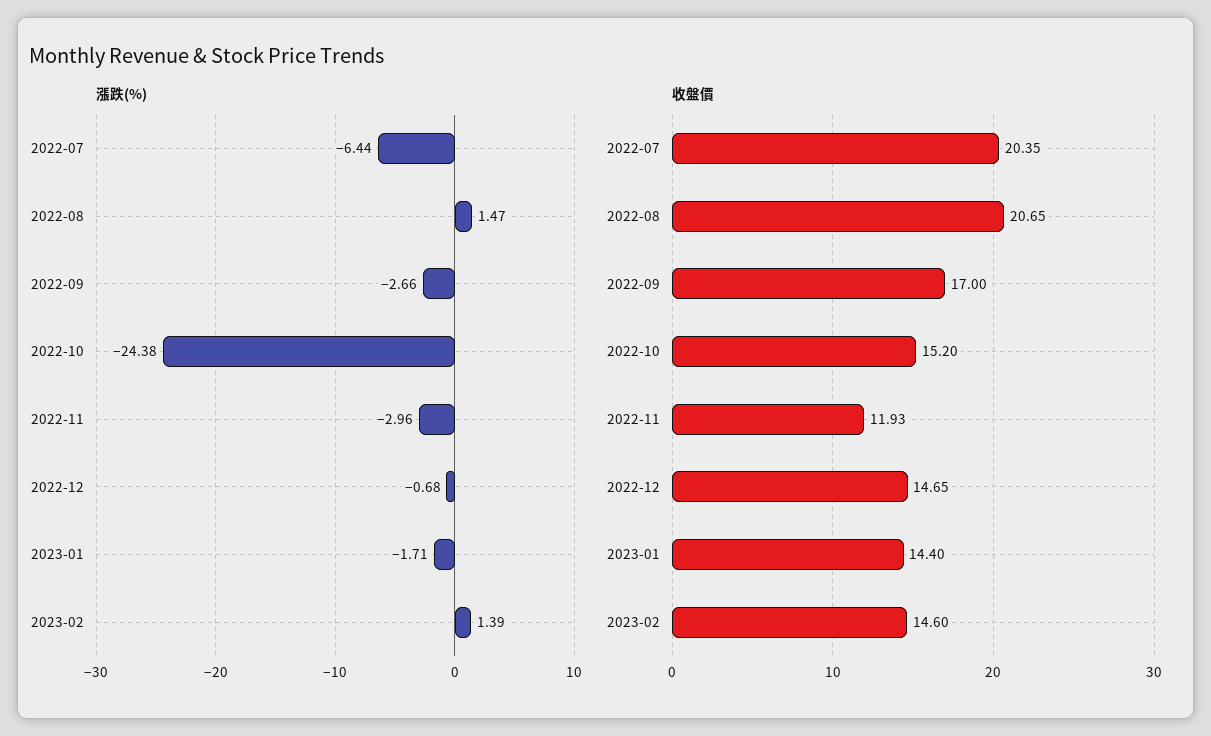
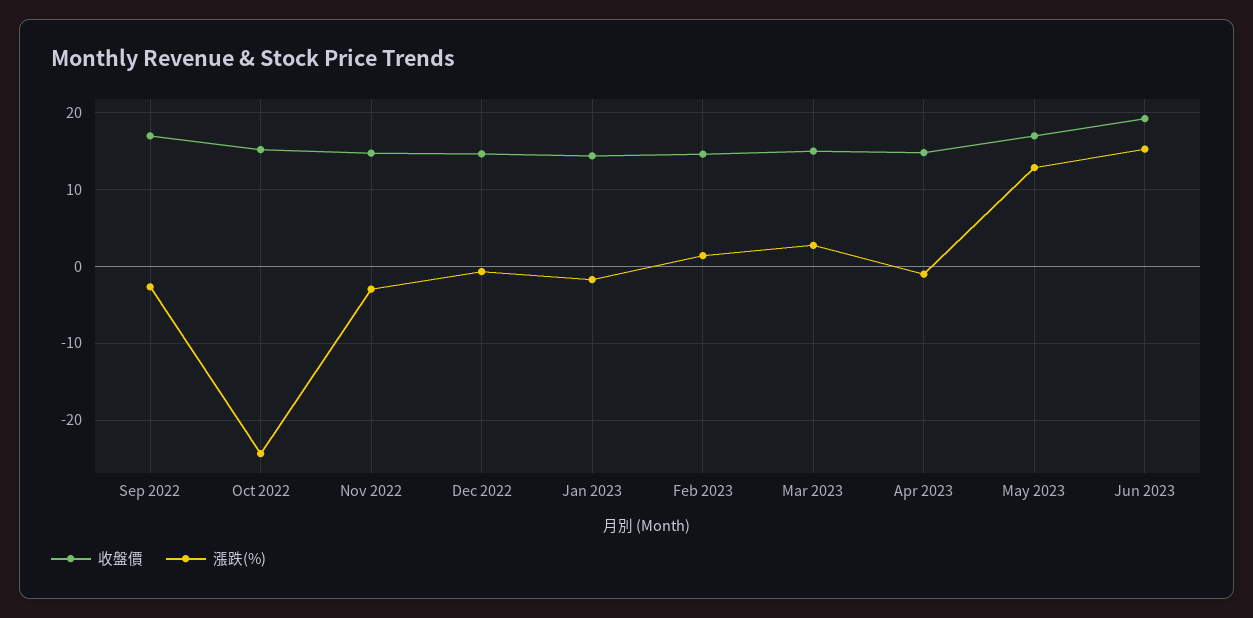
漲跌(%), 2022-07: -6.44 -> none
漲跌(%), 2022-08: 1.47 -> none
收盤價, 2022-07: 20.35 -> none
收盤價, 2022-08: 20.65 -> none
收盤價, 2022-11: 11.93 -> 15
收盤價, Mar 2023: none -> 15
漲跌(%), Mar 2023: none -> 3
收盤價, Apr 2023: none -> 15
漲跌(%), Apr 2023: none -> -1
收盤價, May 2023: none -> 17
漲跌(%), May 2023: none -> 13
收盤價, Jun 2023: none -> 19
漲跌(%), Jun 2023: none -> 15

